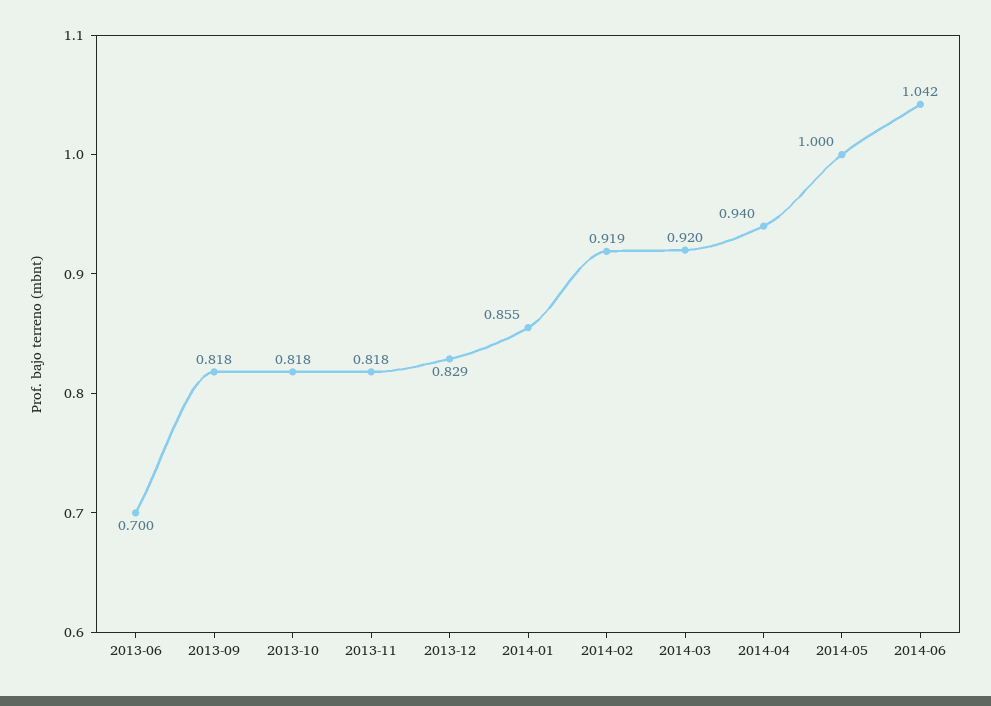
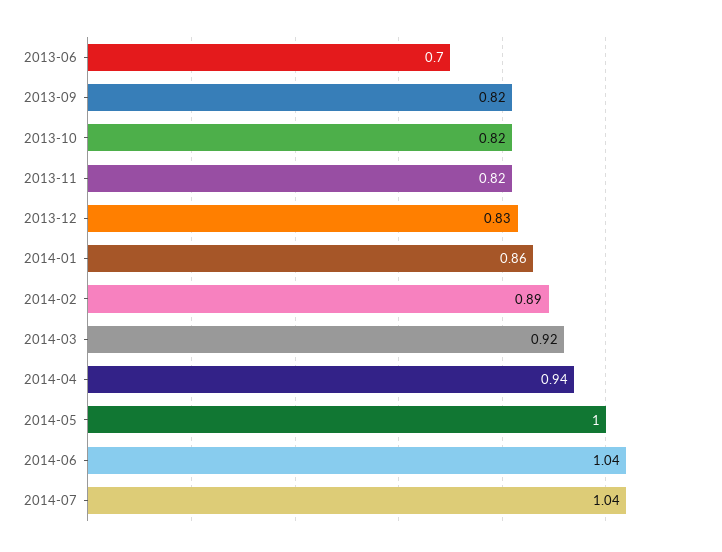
2014-02: 0.919 -> 0.89
2014-07: none -> 1.04

